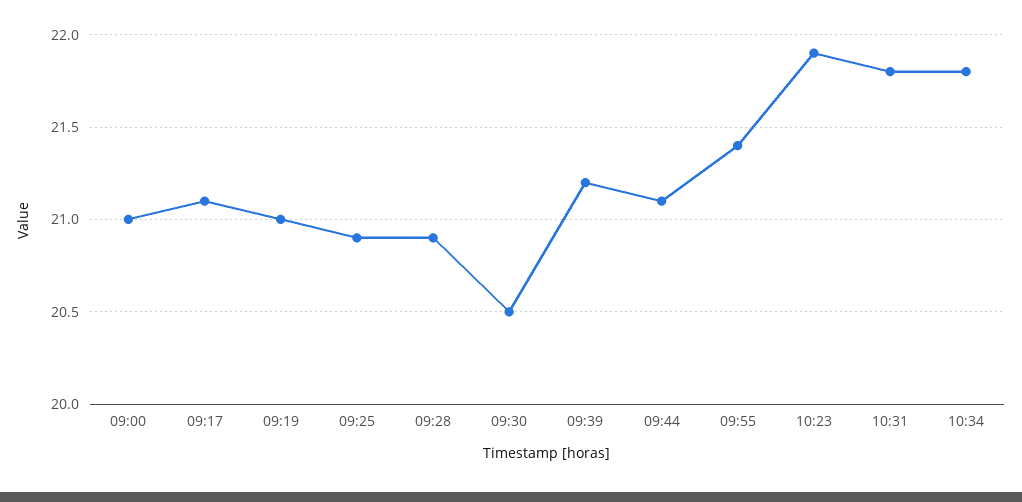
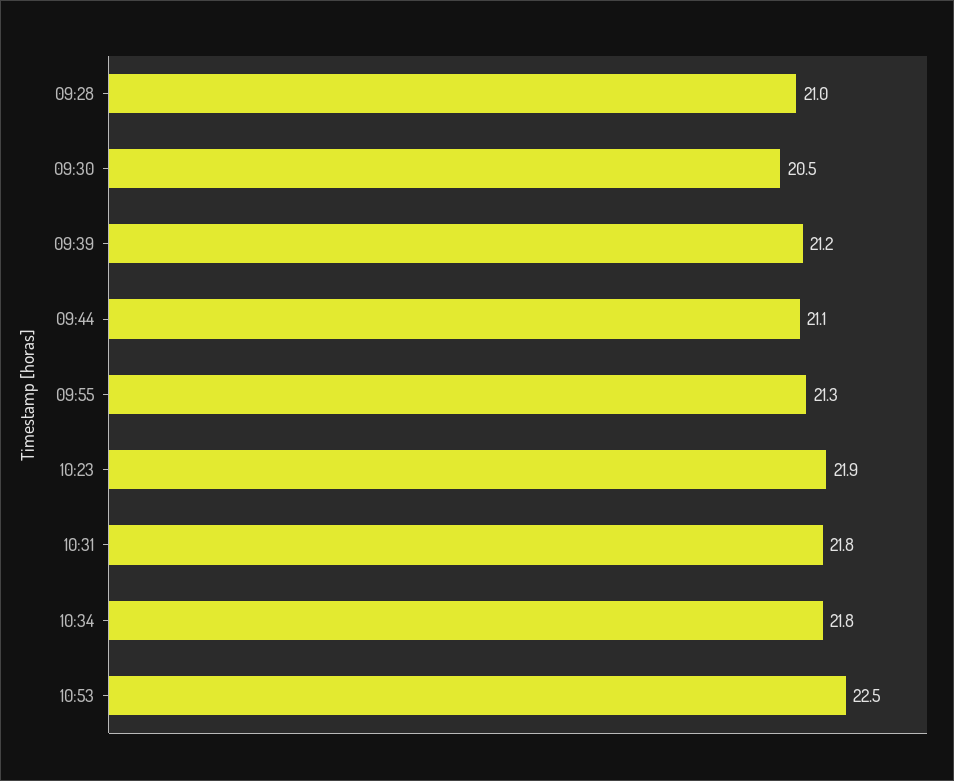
09:00: 21 -> none
09:17: 21.1 -> none
09:19: 21 -> none
09:25: 20.9 -> none
09:28: 20.9 -> 21
09:55: 21.4 -> 21.3
10:53: none -> 22.5

